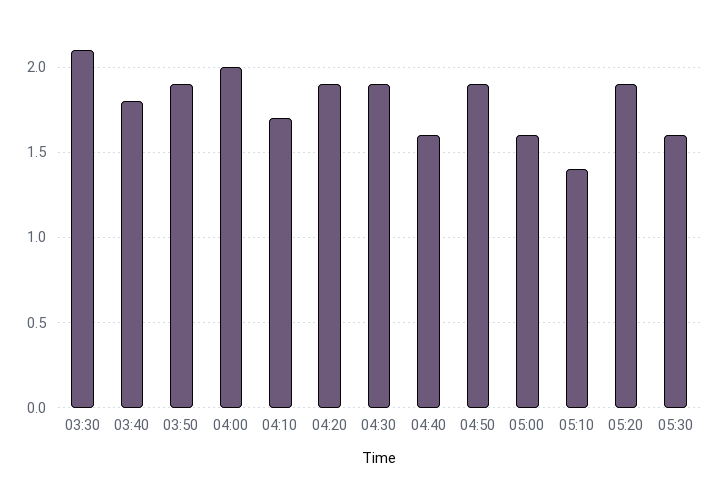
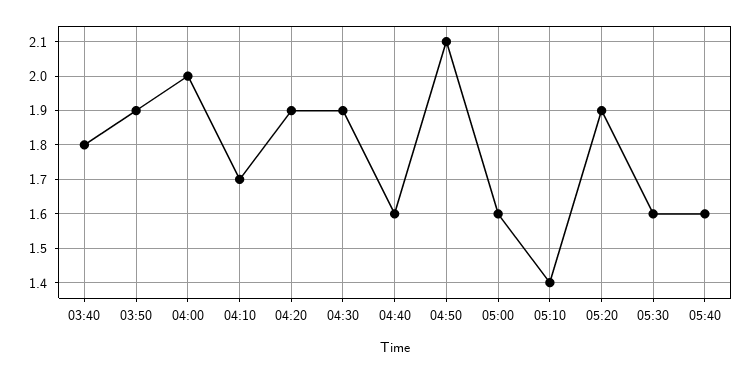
03:30: 2.1 -> none
04:50: 1.9 -> 2.1
05:40: none -> 1.6

